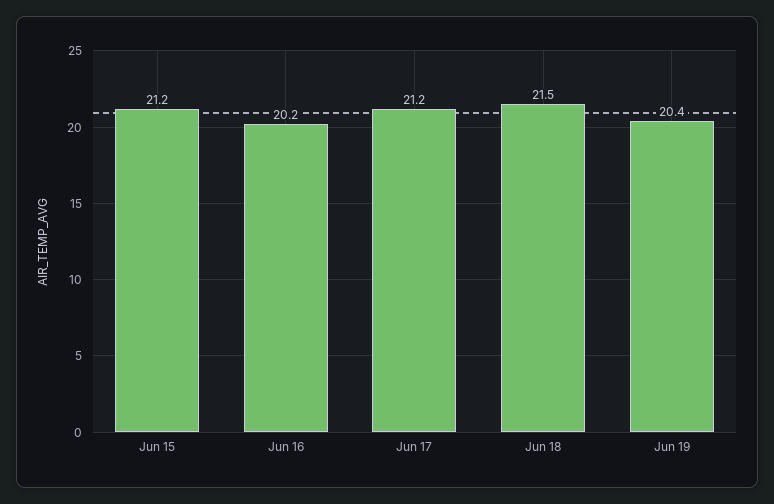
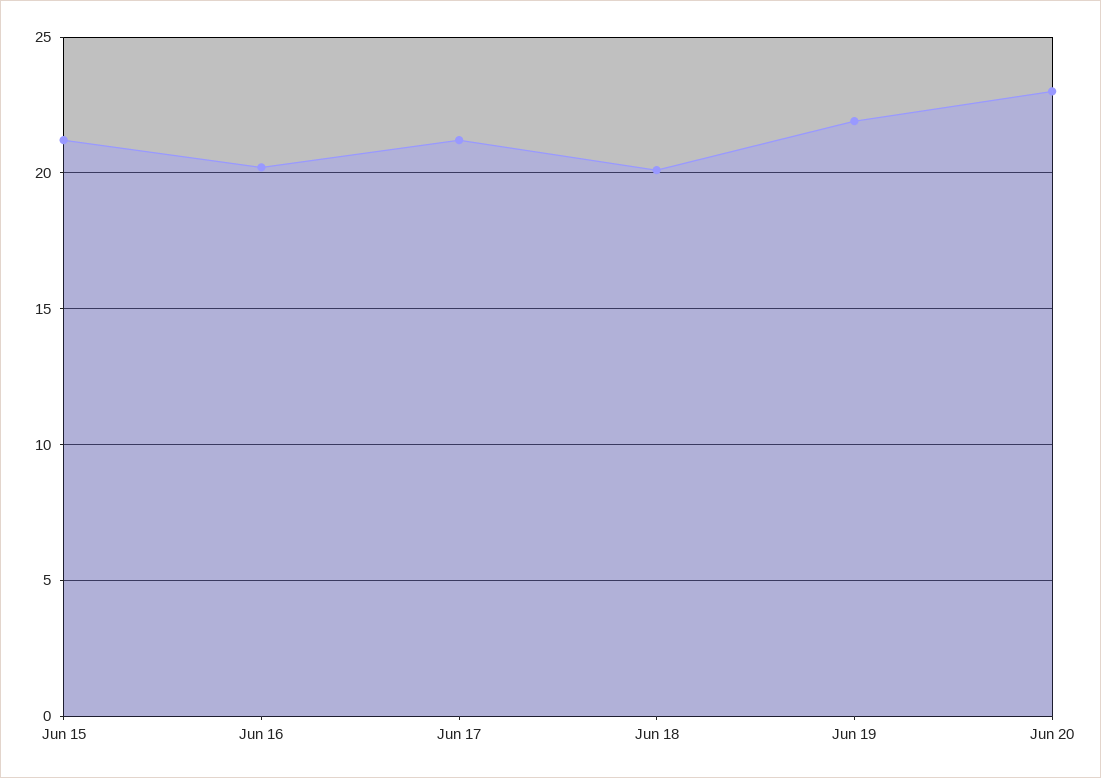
Jun 18: 21.5 -> 20
Jun 19: 20.4 -> 22
Jun 20: none -> 23

